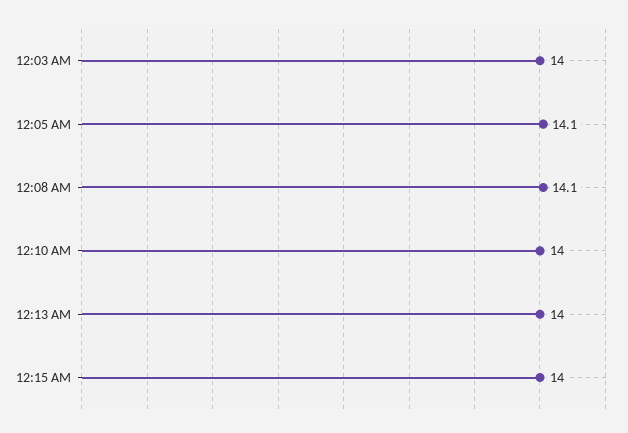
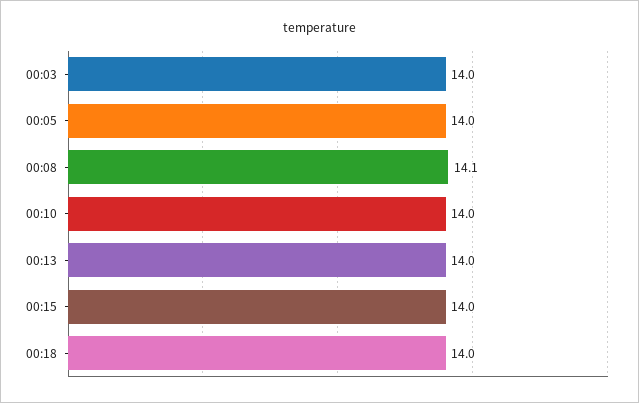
12:05 AM: 14.1 -> 14
00:18: none -> 14

